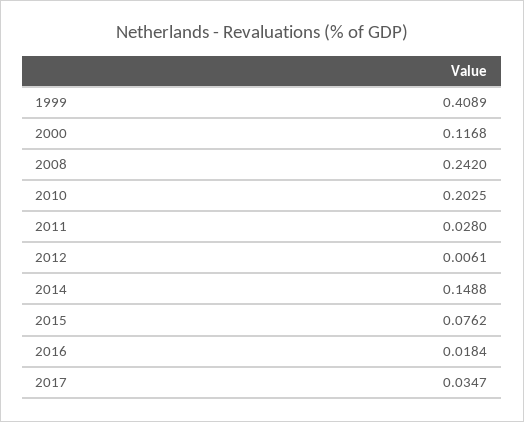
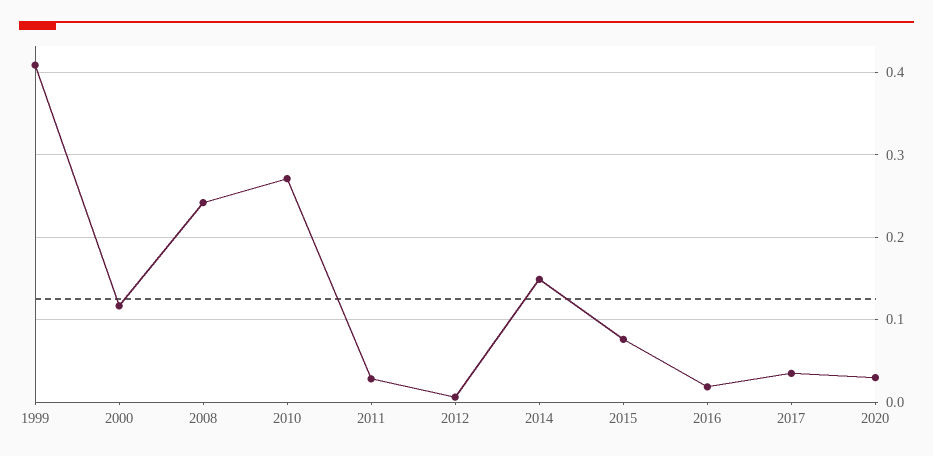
2010: 0.2025 -> 0.27
2020: none -> 0.03

